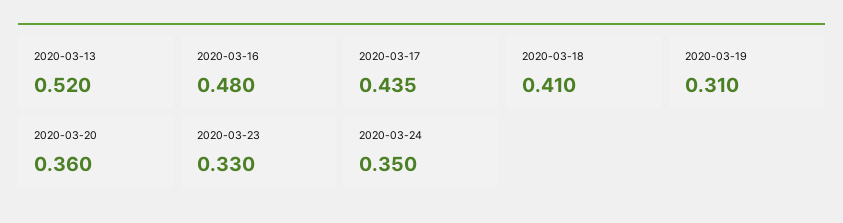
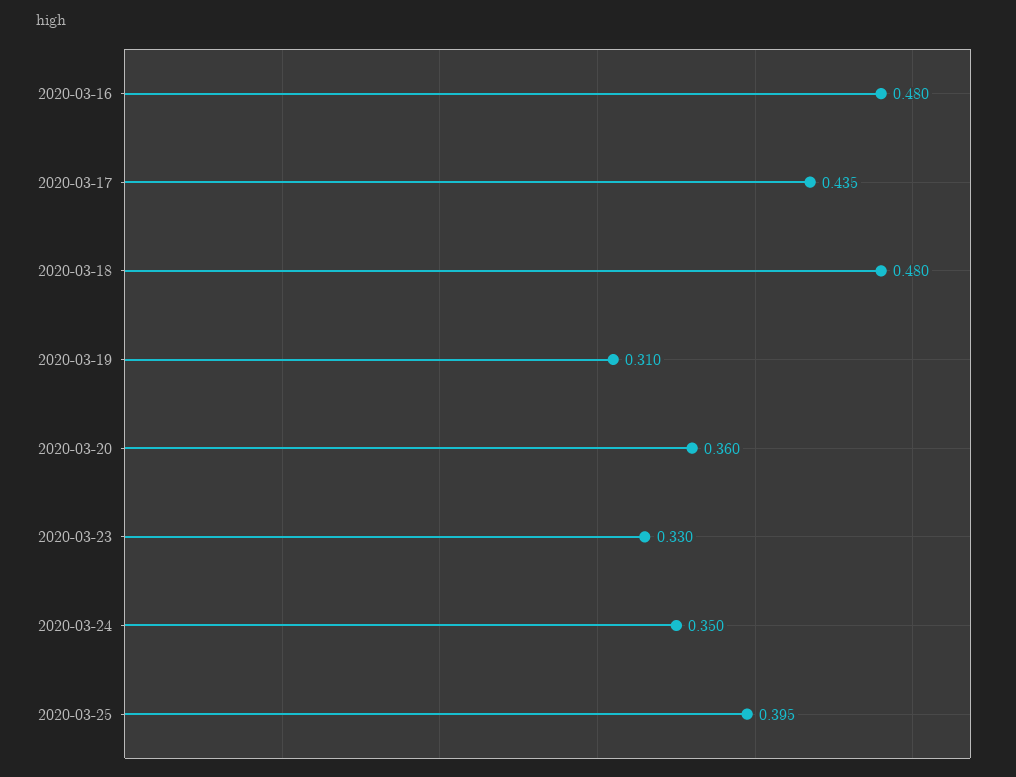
2020-03-13: 0.52 -> none
2020-03-18: 0.41 -> 0.48
2020-03-25: none -> 0.395

